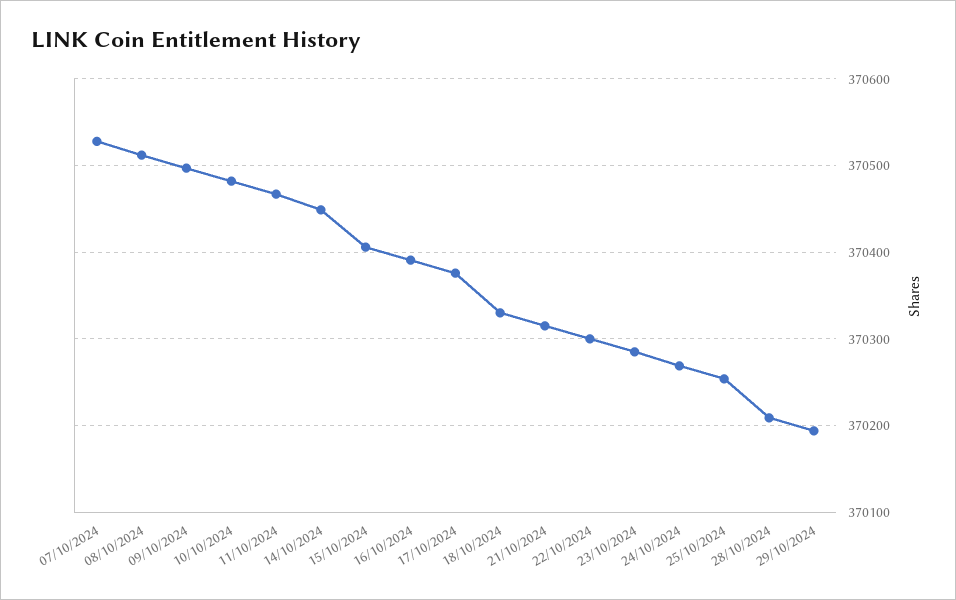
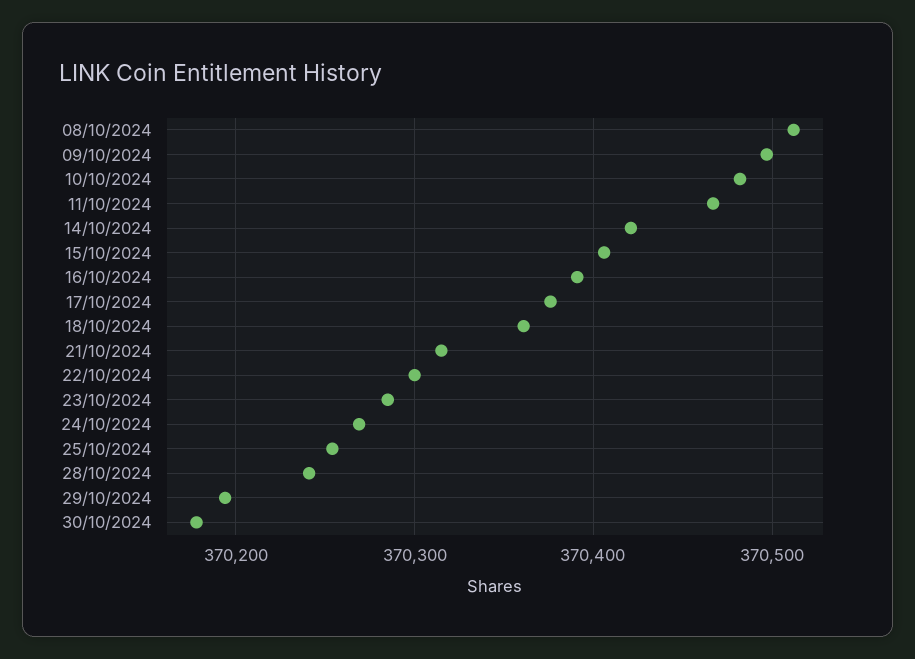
07/10/2024: 370530 -> none
14/10/2024: 370450 -> 370420
18/10/2024: 370330 -> 370360
28/10/2024: 370210 -> 370240
30/10/2024: none -> 370180

